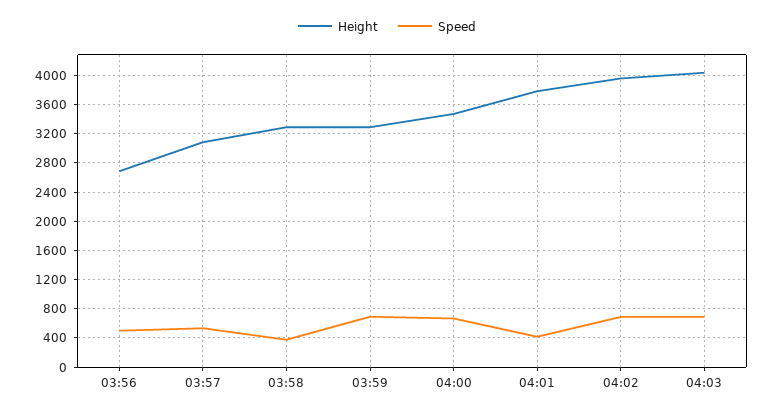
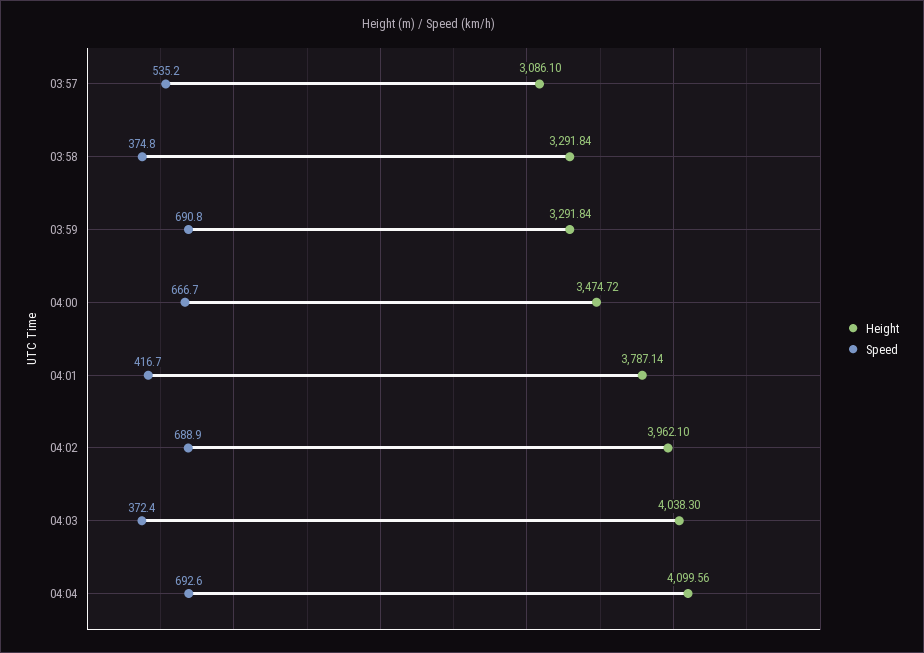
Height, 03:56: 2700 -> none
Speed, 03:56: 500 -> none
Speed, 04:03: 700 -> 372.4
Height, 04:04: none -> 4099.56
Speed, 04:04: none -> 692.6

